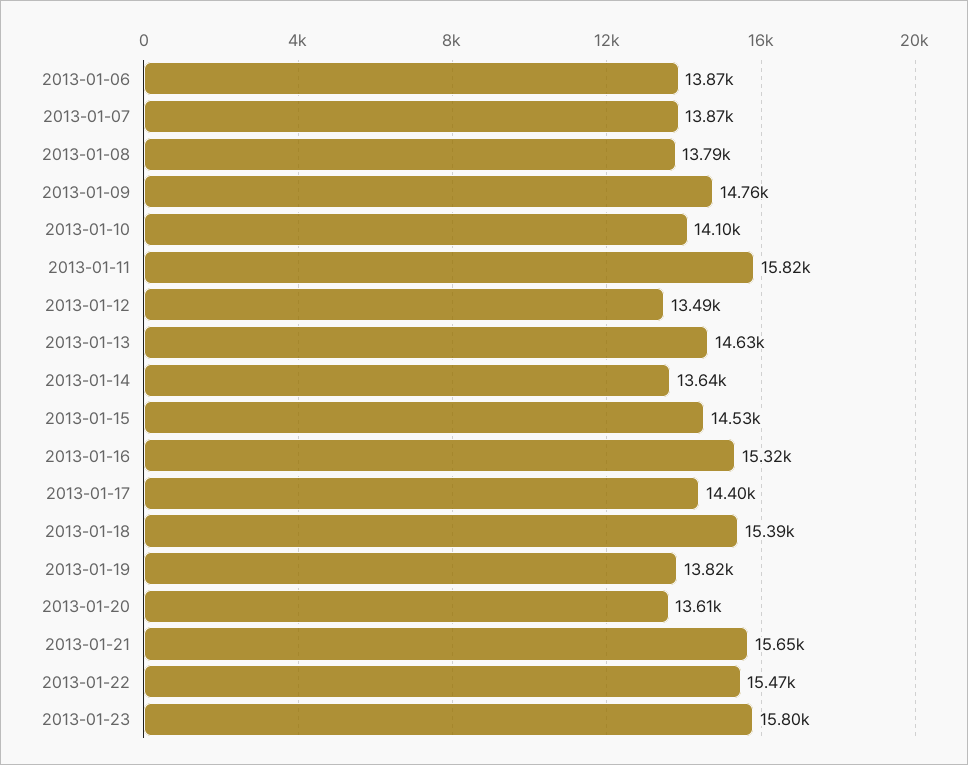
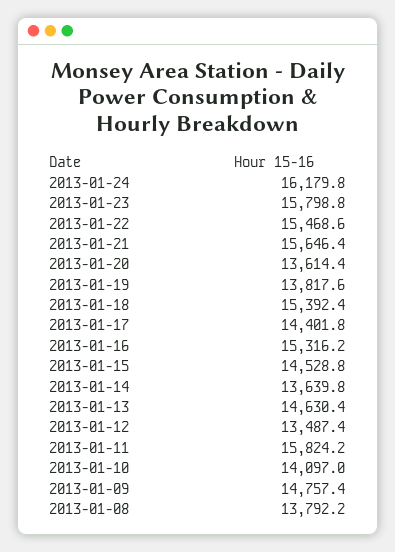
2013-01-06: 13870 -> none
2013-01-07: 13870 -> none
2013-01-24: none -> 16179.8

